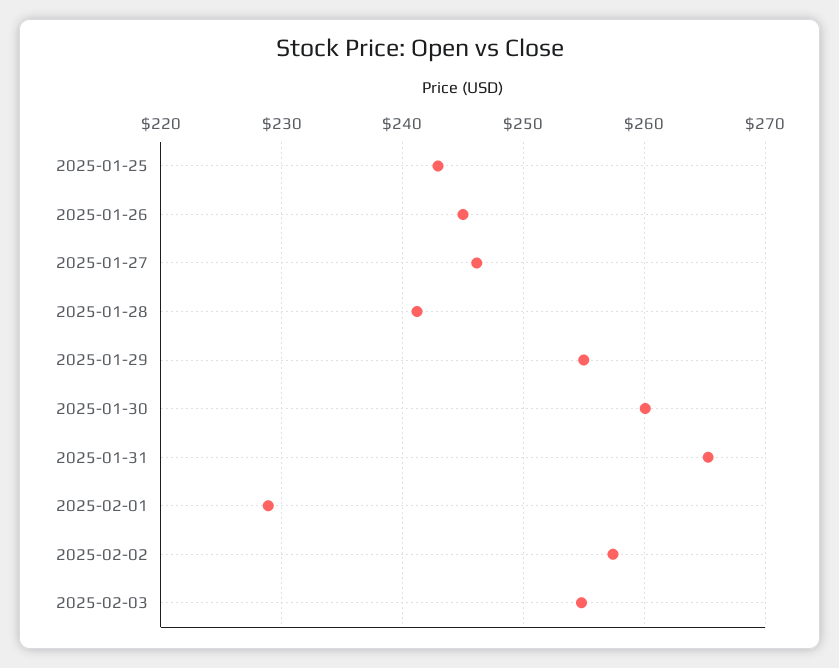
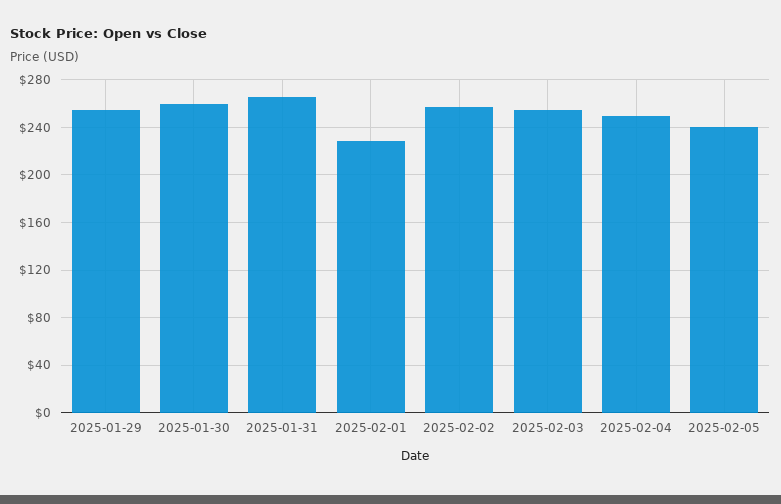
2025-01-25: 243 -> none
2025-01-26: 245 -> none
2025-01-27: 246 -> none
2025-01-28: 241 -> none
2025-02-04: none -> 250
2025-02-05: none -> 240

